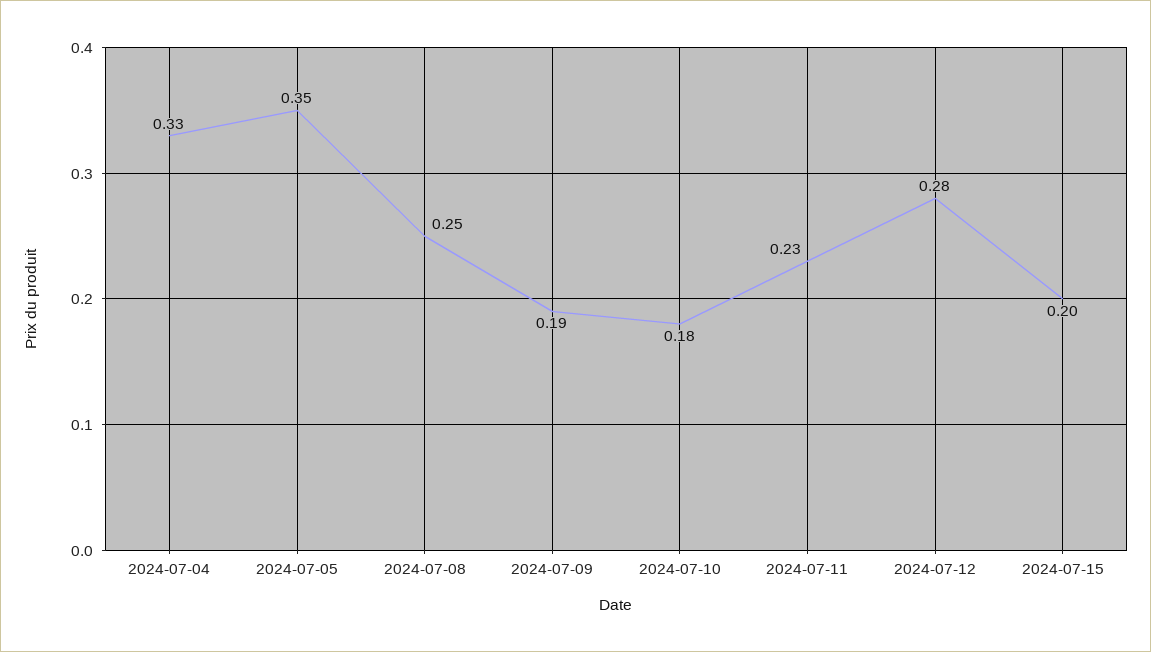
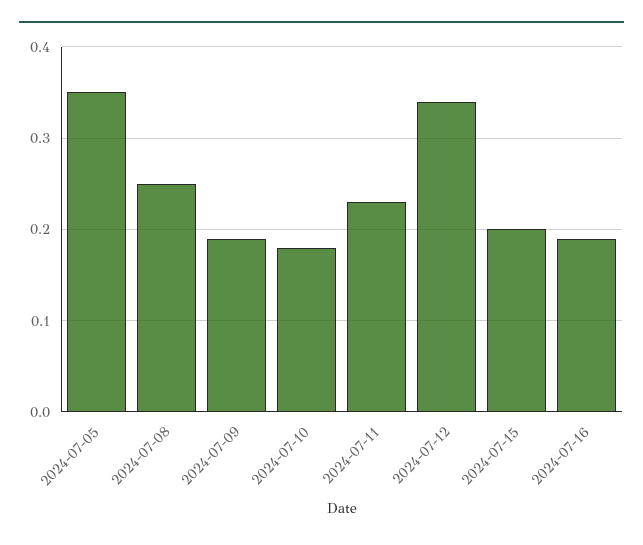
2024-07-04: 0.33 -> none
2024-07-12: 0.28 -> 0.34
2024-07-16: none -> 0.19

